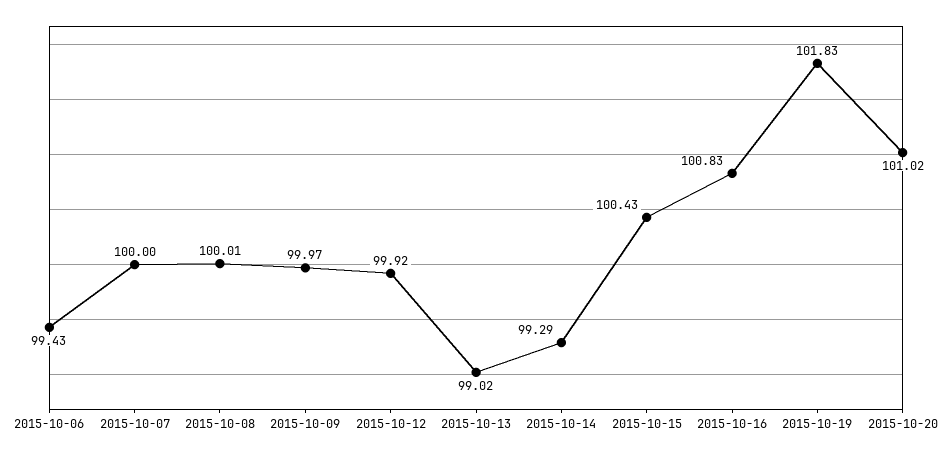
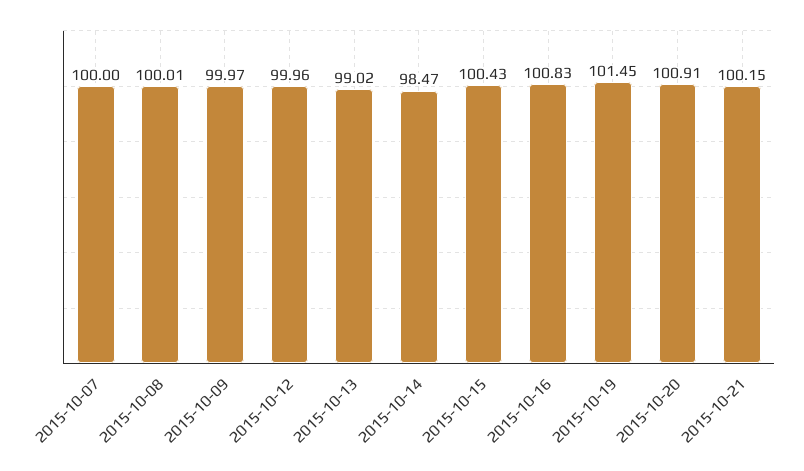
2015-10-06: 99.43 -> none
2015-10-12: 99.92 -> 99.96
2015-10-14: 99.29 -> 98.47
2015-10-19: 101.83 -> 101.45
2015-10-20: 101.02 -> 100.91
2015-10-21: none -> 100.15

